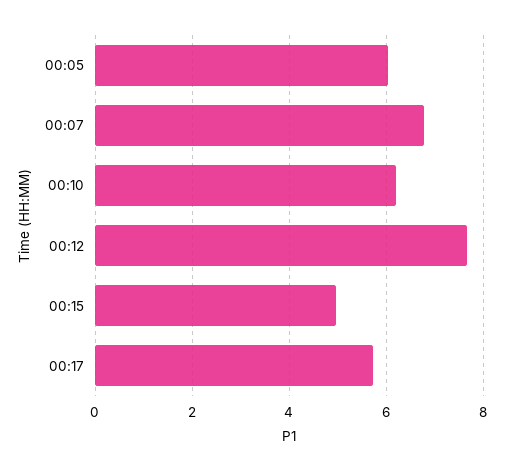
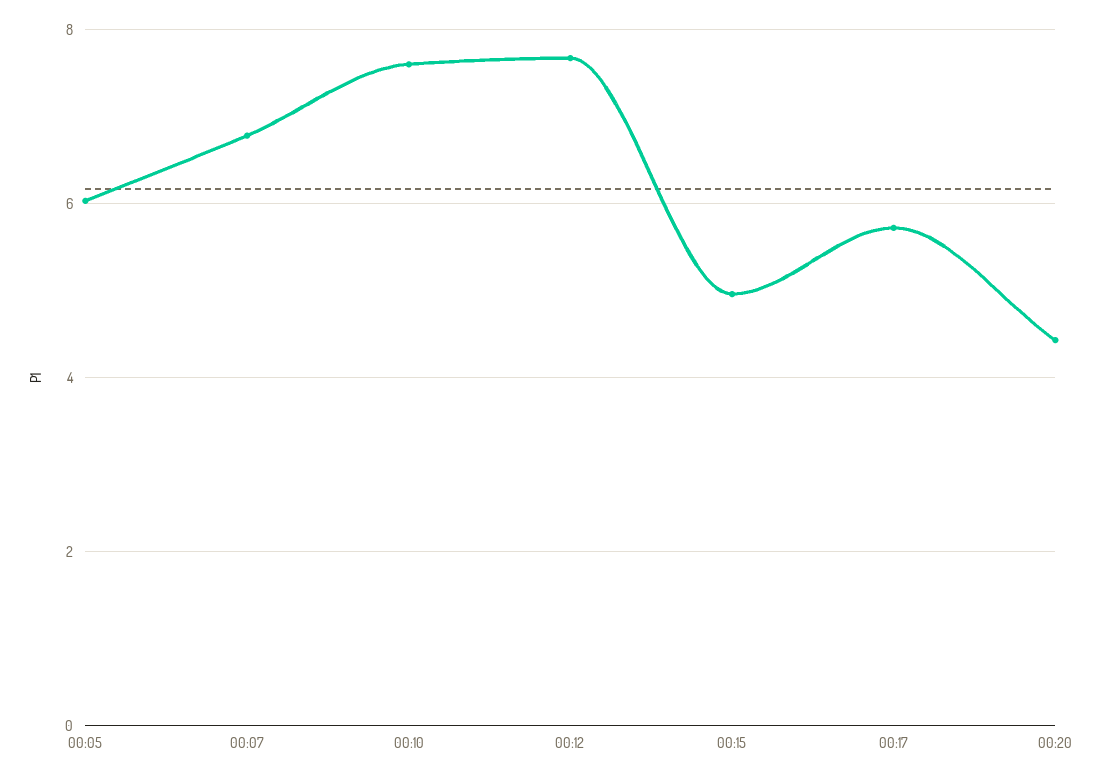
00:10: 6.2 -> 7.6
00:20: none -> 4.4

